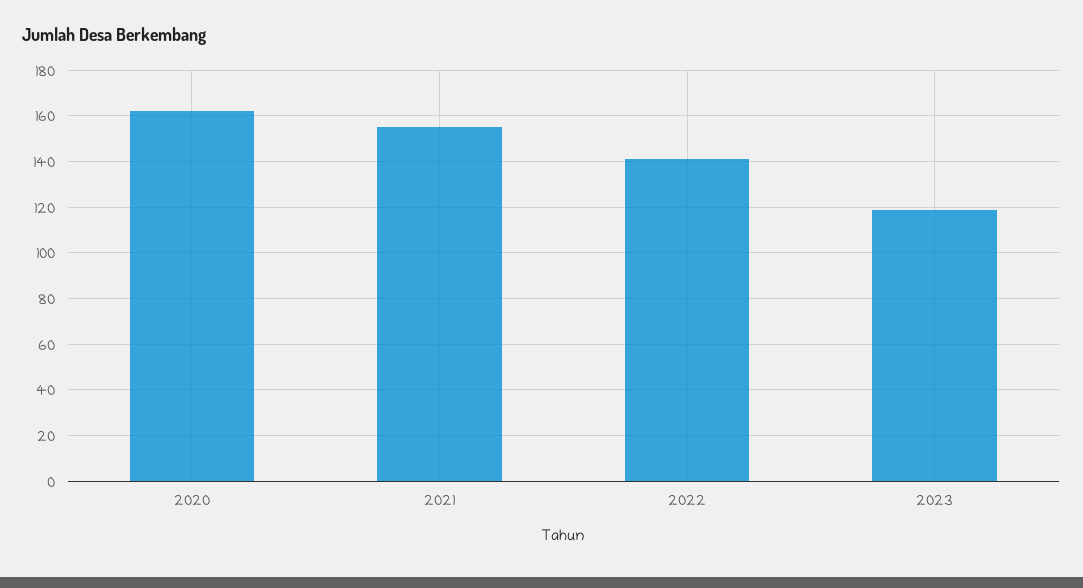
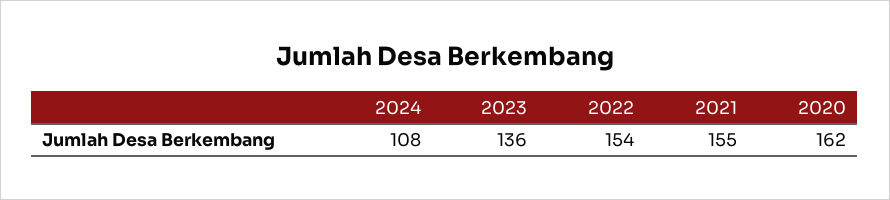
2022: 140 -> 154
2023: 120 -> 136
2024: none -> 108

